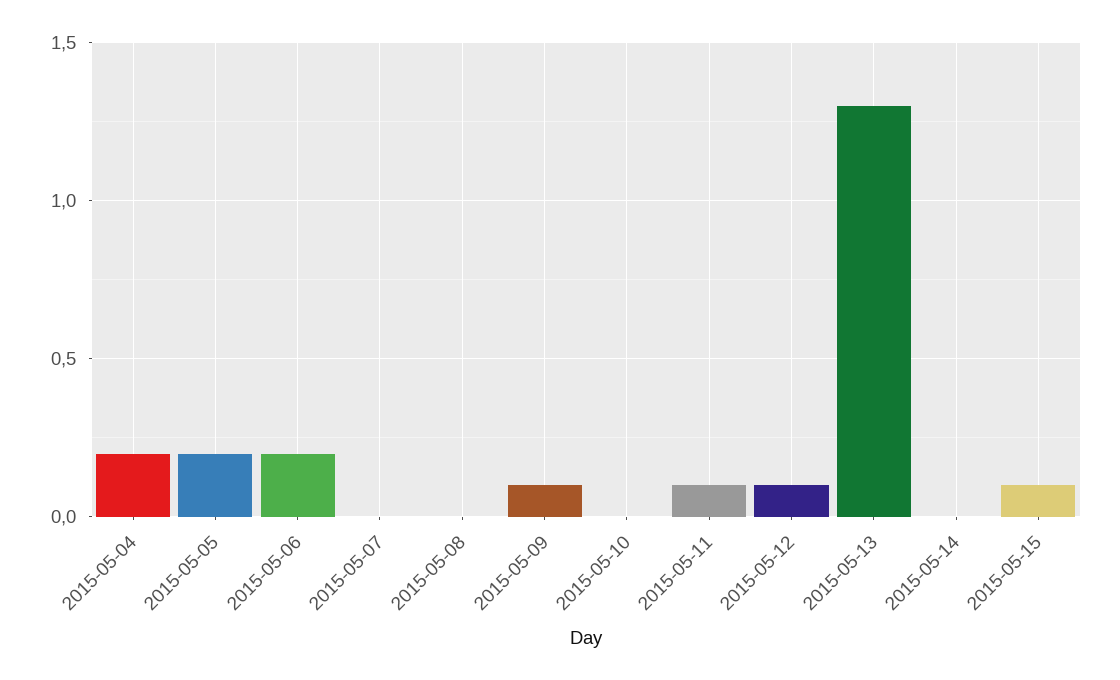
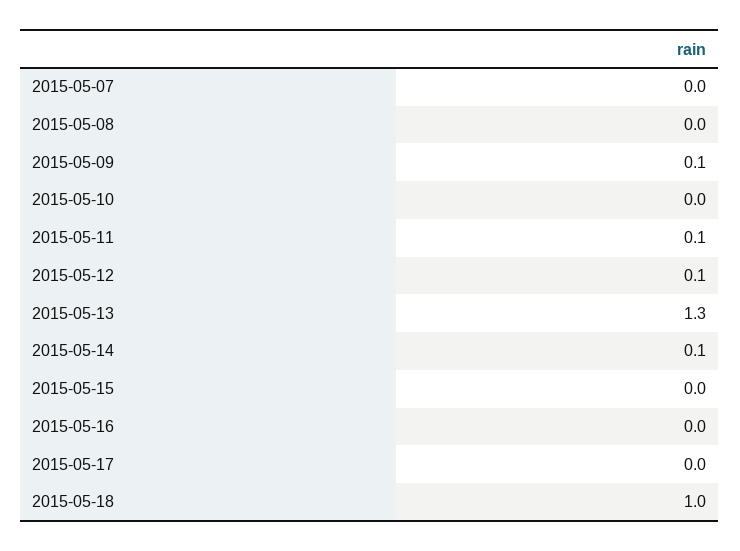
2015-05-04: 0.2 -> none
2015-05-05: 0.2 -> none
2015-05-06: 0.2 -> none
2015-05-14: 0 -> 0.1
2015-05-15: 0.1 -> 0
2015-05-16: none -> 0
2015-05-17: none -> 0
2015-05-18: none -> 1

